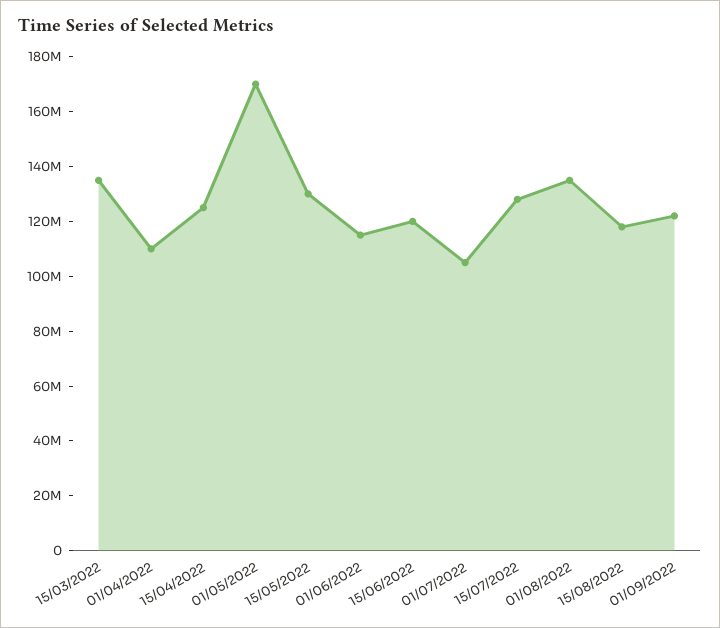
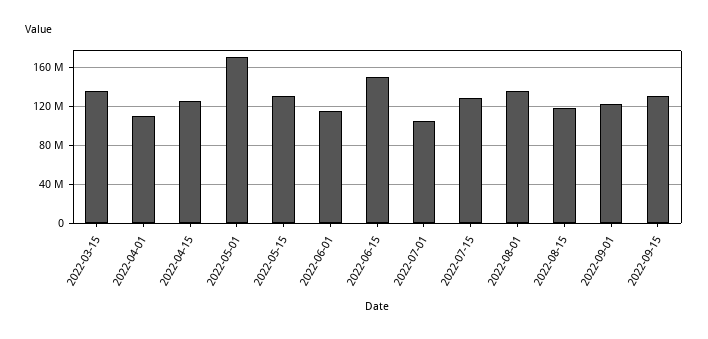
15/06/2022: 120000000 -> 150000000
2022-09-15: none -> 130000000

